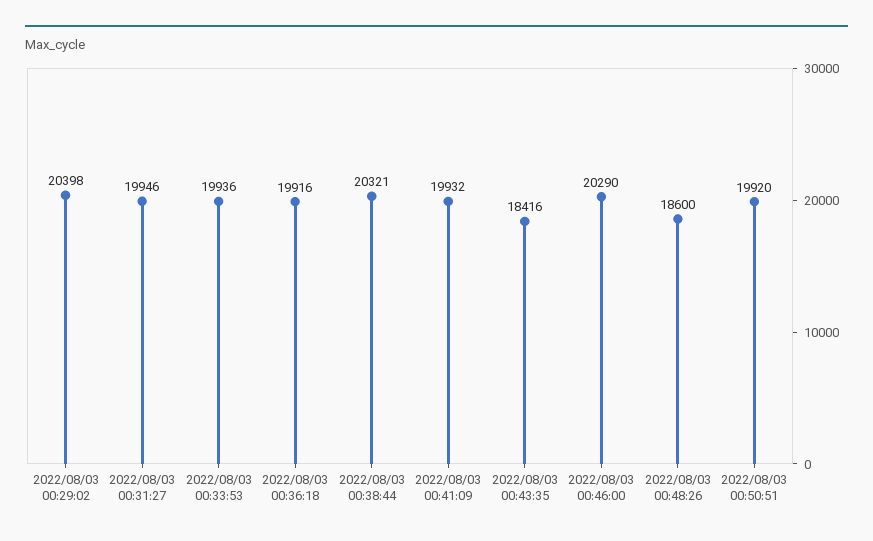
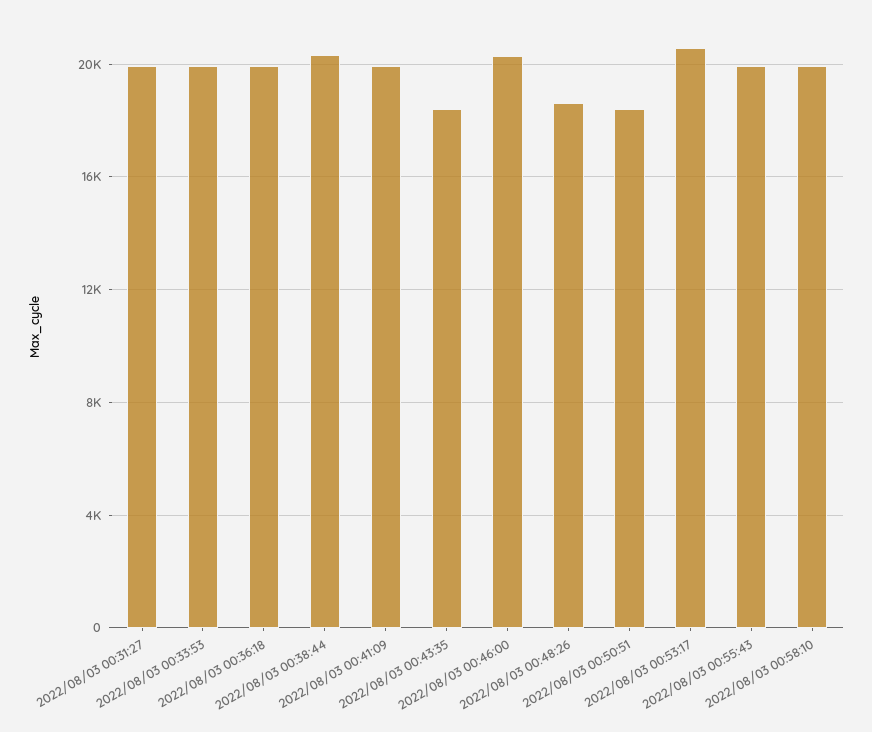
2022/08/03 00:29:02: 20398 -> none
2022/08/03 00:50:51: 19920 -> 18500
2022/08/03 00:53:17: none -> 20500
2022/08/03 00:55:43: none -> 20000
2022/08/03 00:58:10: none -> 20000

